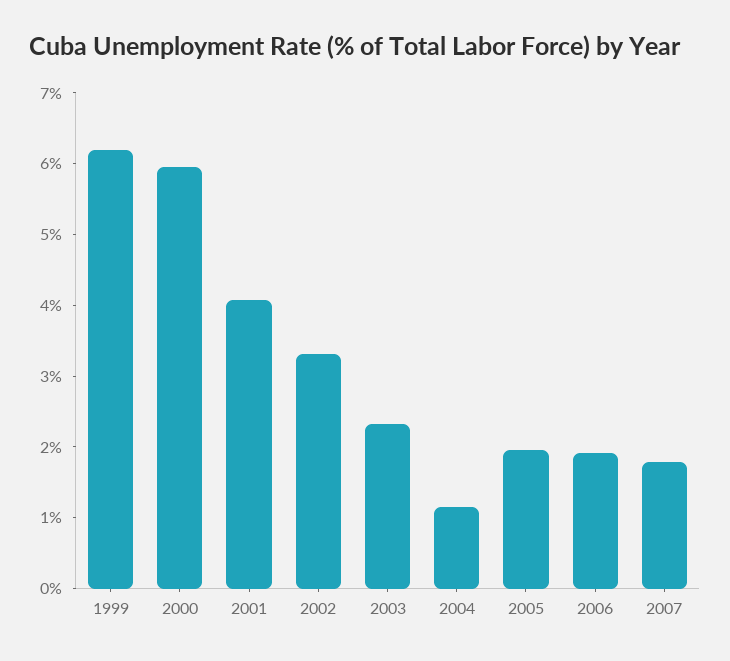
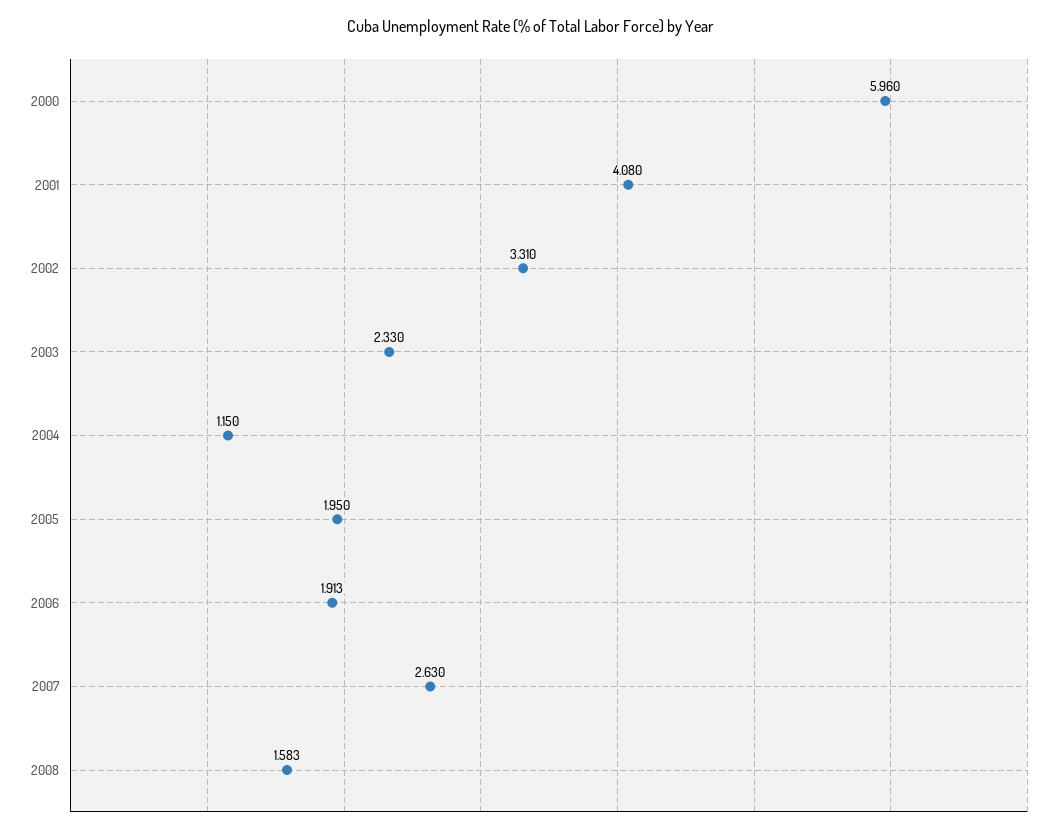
1999: 6.2 -> none
2007: 1.8 -> 2.63
2008: none -> 1.583

